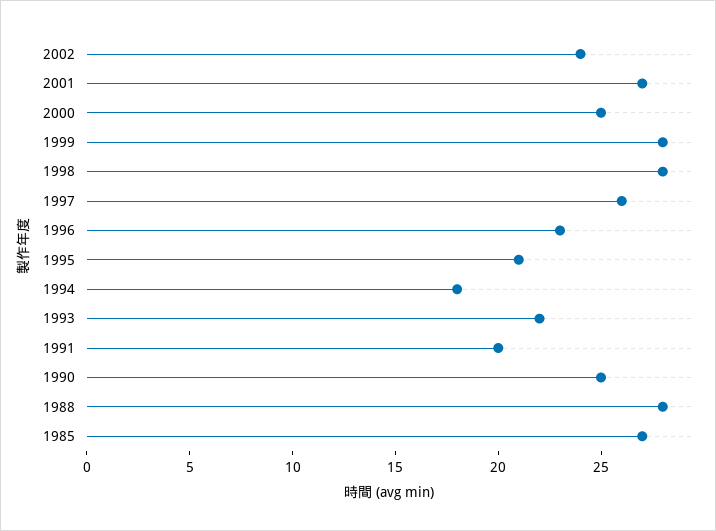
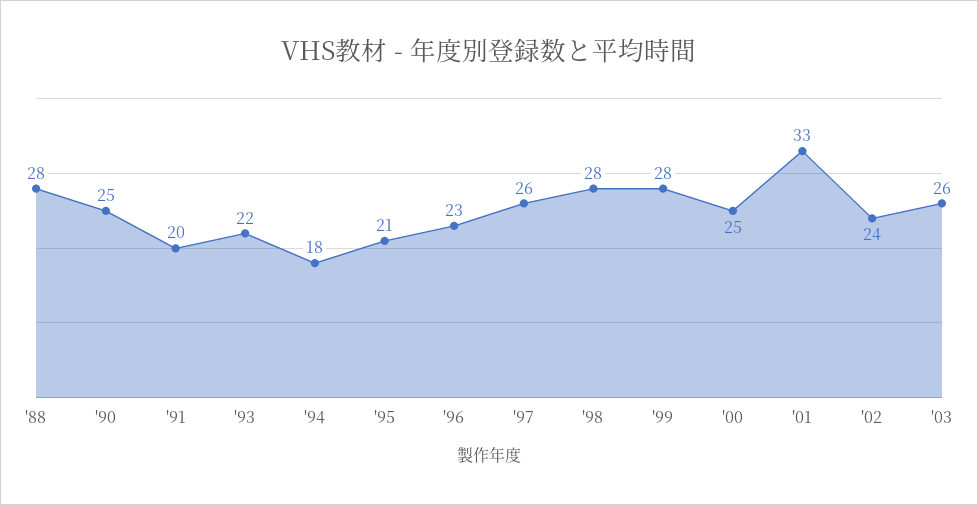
2001: 27 -> 33
1985: 27 -> none
'03: none -> 26

